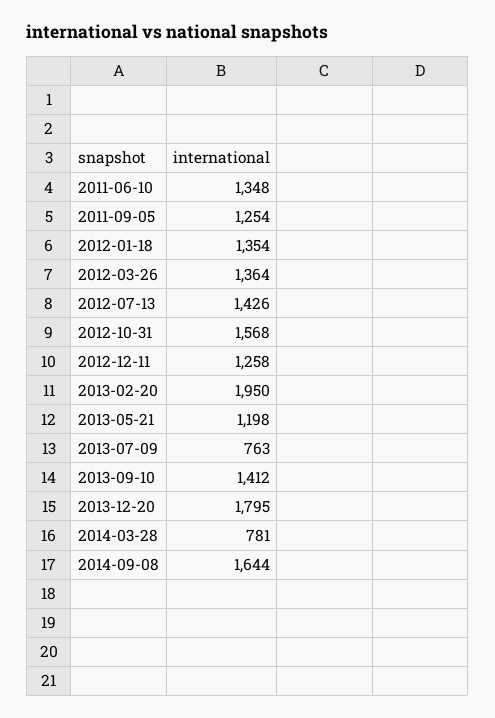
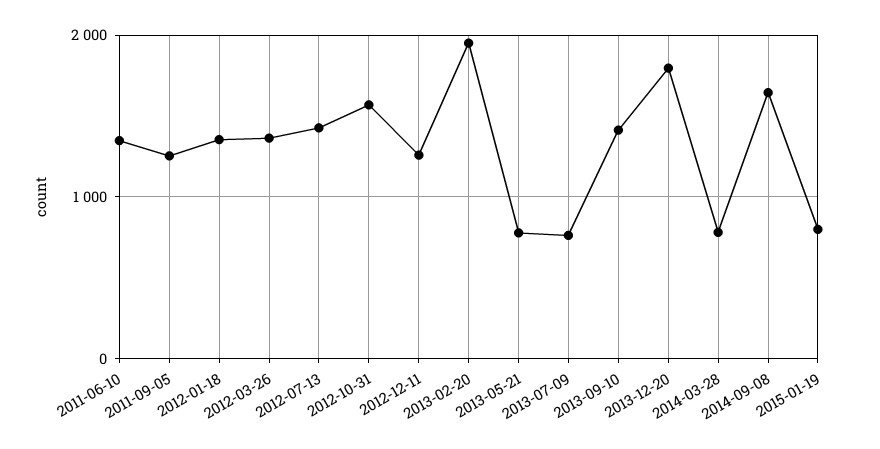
2013-05-21: 1198 -> 800
2015-01-19: none -> 800

